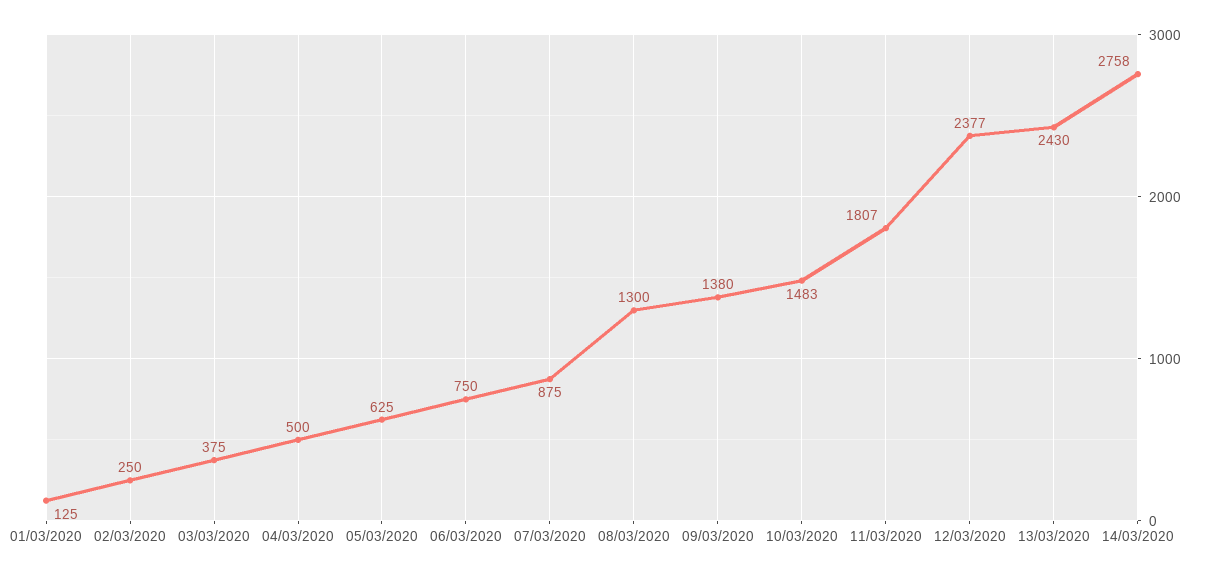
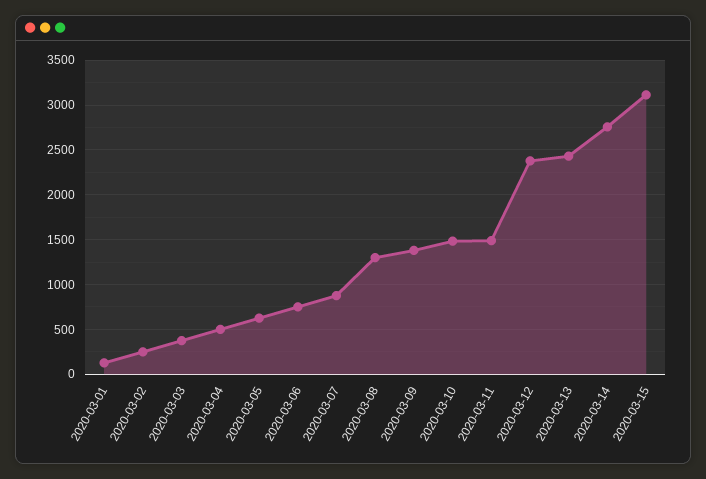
11/03/2020: 1807 -> 1500
2020-03-15: none -> 3100

